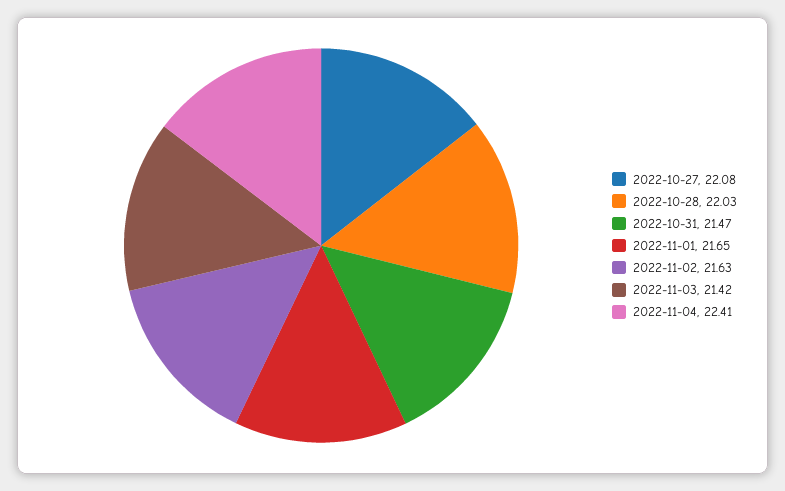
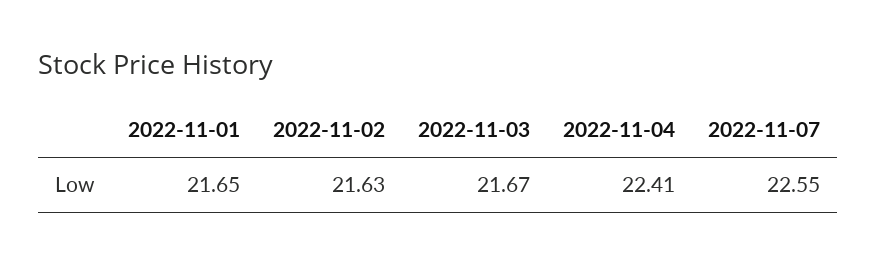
2022-10-27: 22.08 -> none
2022-10-28: 22.03 -> none
2022-10-31: 21.47 -> none
2022-11-03: 21.42 -> 21.67
2022-11-07: none -> 22.55

